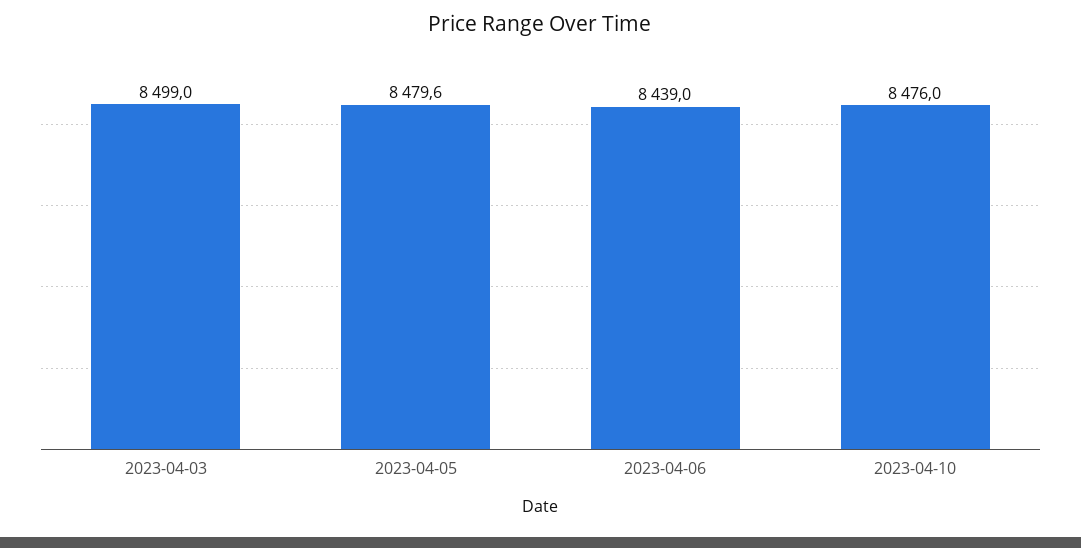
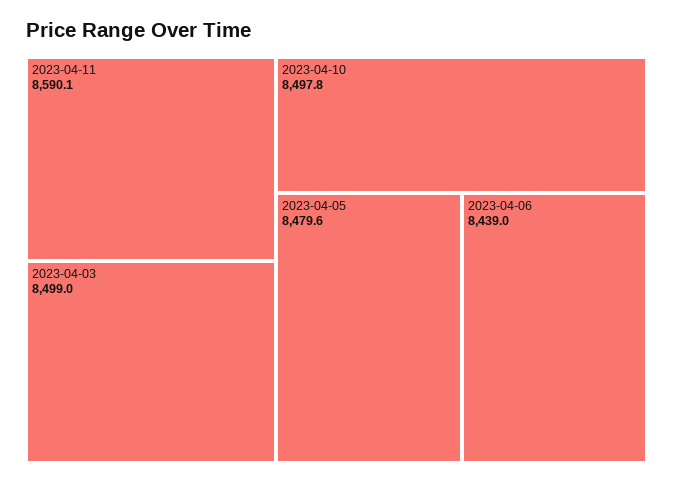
2023-04-10: 8476 -> 8497.8
2023-04-11: none -> 8590.1

